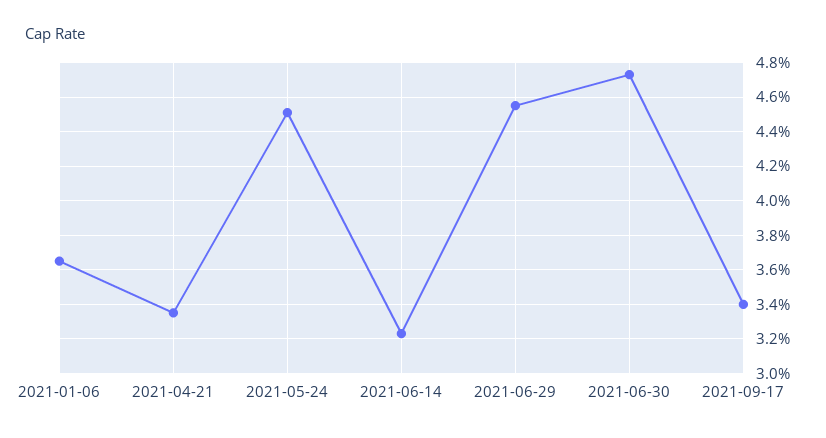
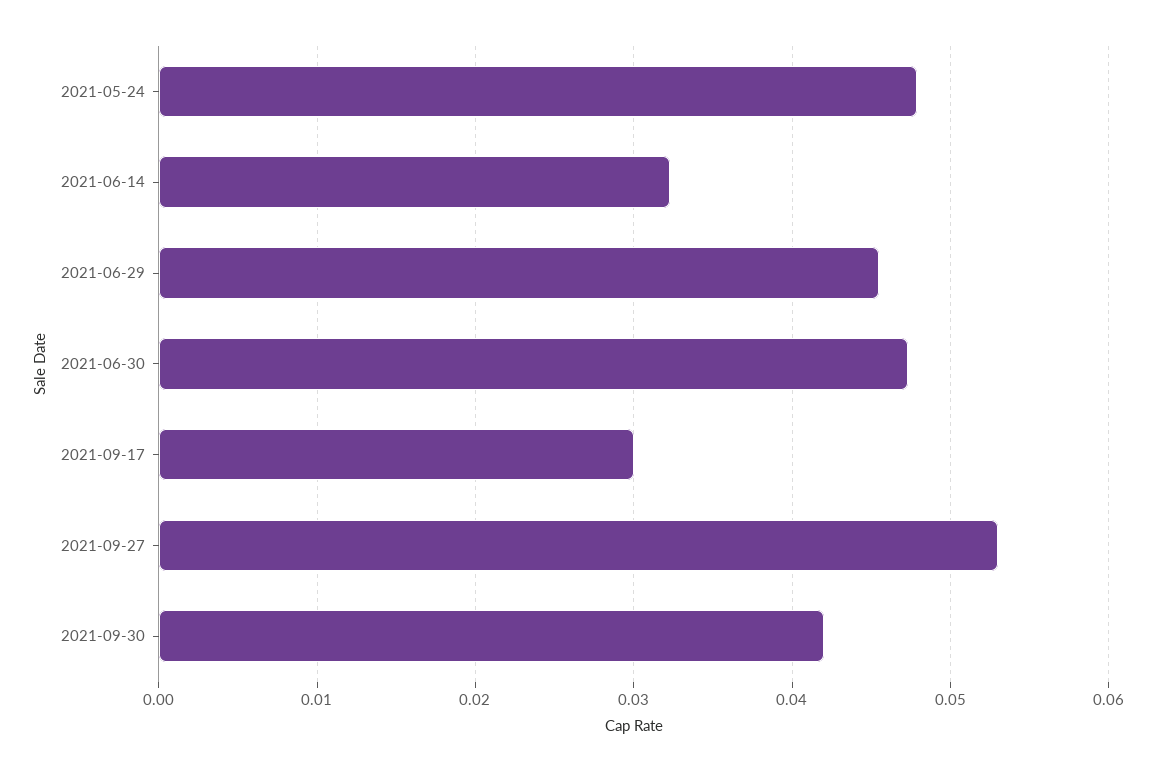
2021-01-06: 0.0365 -> none
2021-04-21: 0.0335 -> none
2021-05-24: 0.045 -> 0.048
2021-09-17: 0.034 -> 0.03
2021-09-27: none -> 0.053
2021-09-30: none -> 0.042

